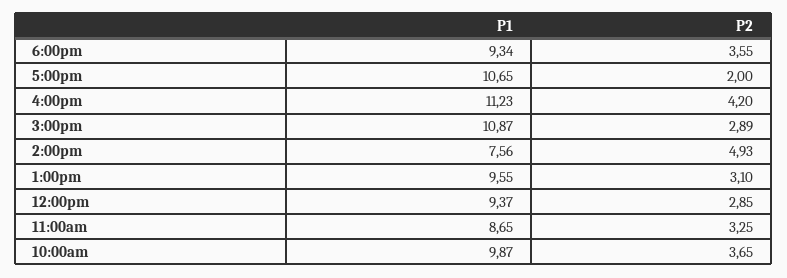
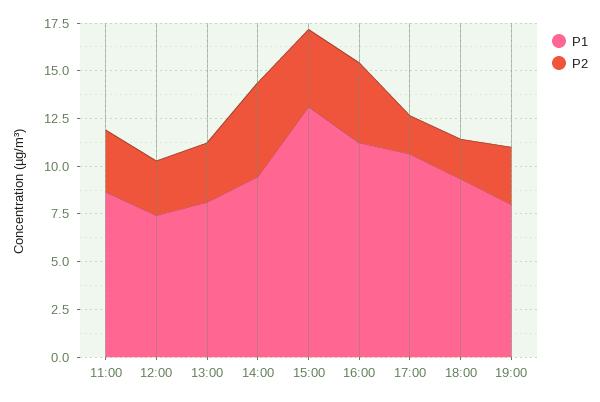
P2, 6:00pm: 3.55 -> 2
P1, 3:00pm: 10.87 -> 13
P2, 3:00pm: 2.89 -> 4
P1, 2:00pm: 7.56 -> 9.5
P1, 1:00pm: 9.55 -> 8
P1, 12:00pm: 9.37 -> 7.5
P1, 10:00am: 9.87 -> none
P2, 10:00am: 3.65 -> none
P1, 19:00: none -> 8
P2, 19:00: none -> 3

